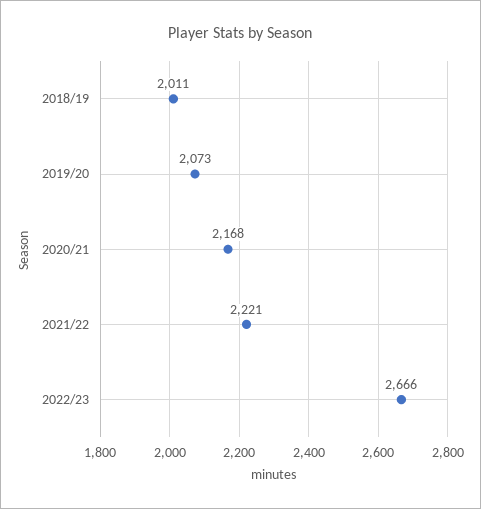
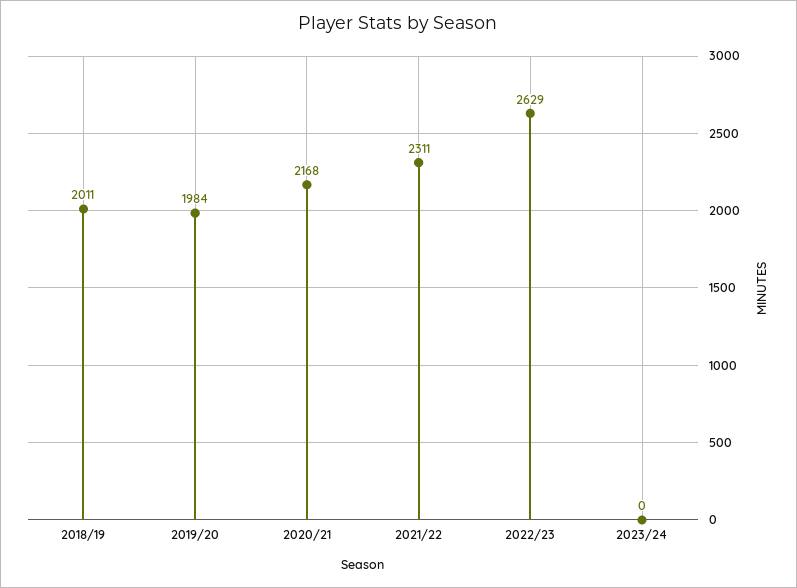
2019/20: 2073 -> 1984
2021/22: 2221 -> 2311
2022/23: 2666 -> 2629
2023/24: none -> 0

